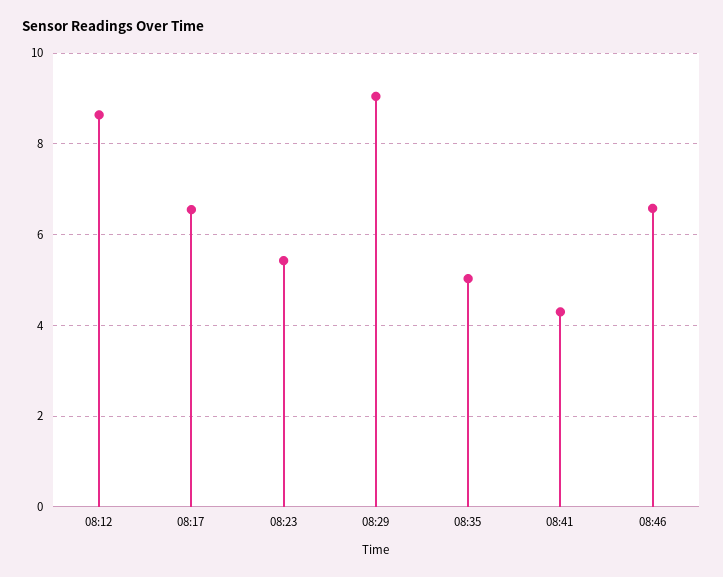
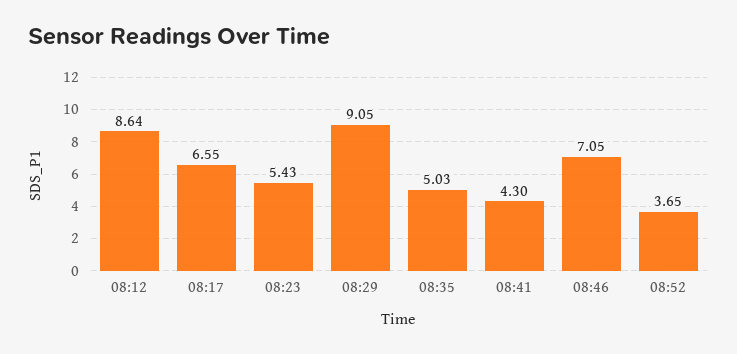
08:46: 6.6 -> 7.05
08:52: none -> 3.65

